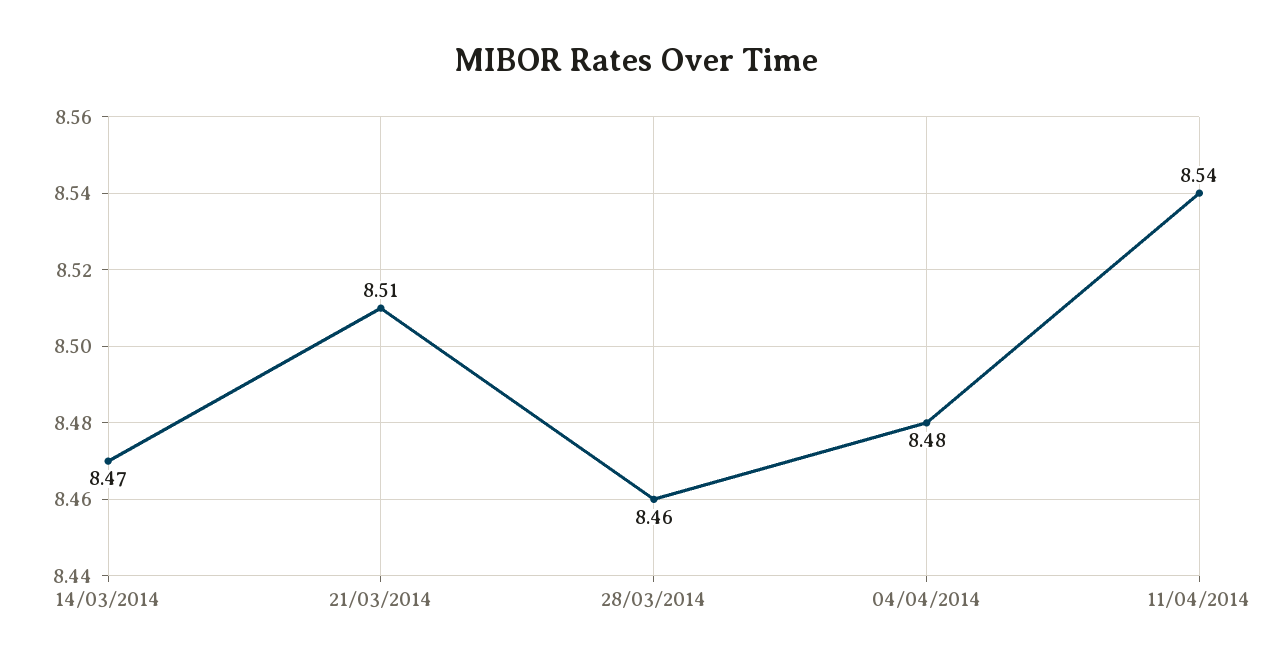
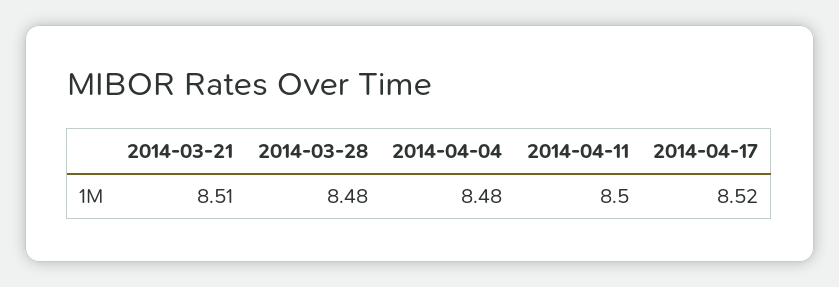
14/03/2014: 8.47 -> none
28/03/2014: 8.46 -> 8.48
11/04/2014: 8.54 -> 8.5
2014-04-17: none -> 8.52

